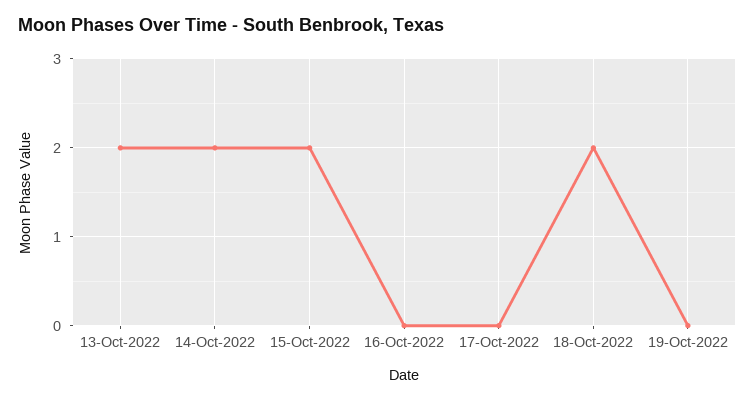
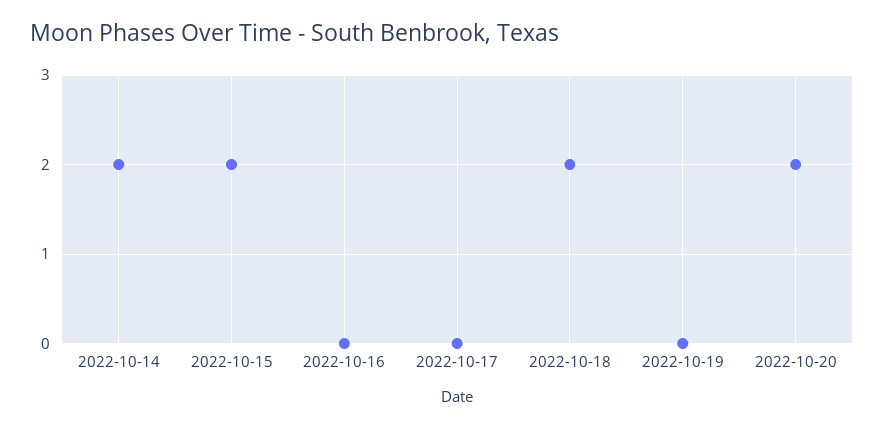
13-Oct-2022: 2 -> none
2022-10-20: none -> 2

